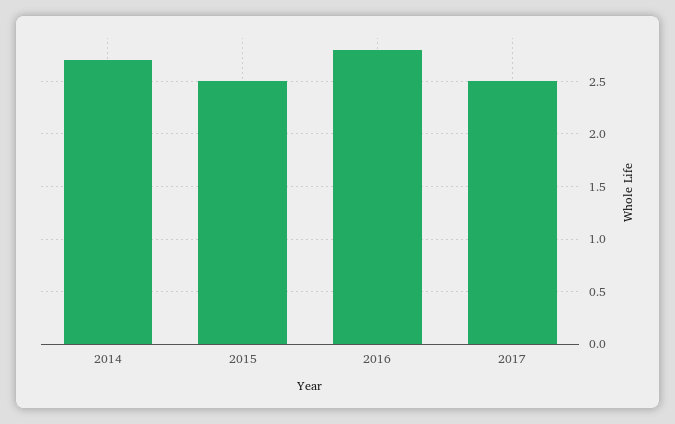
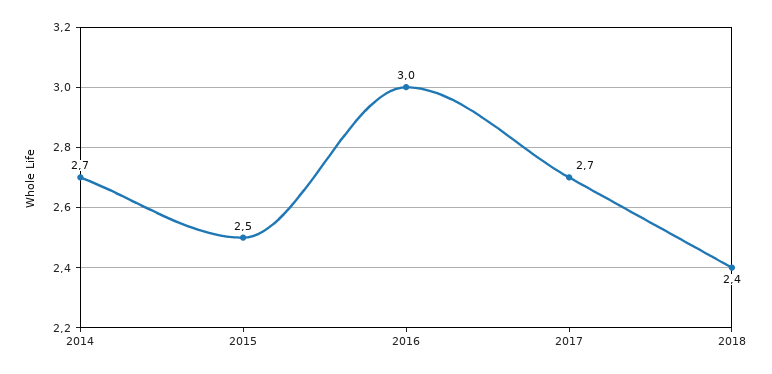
2016: 2.8 -> 3
2017: 2.5 -> 2.7
2018: none -> 2.4

